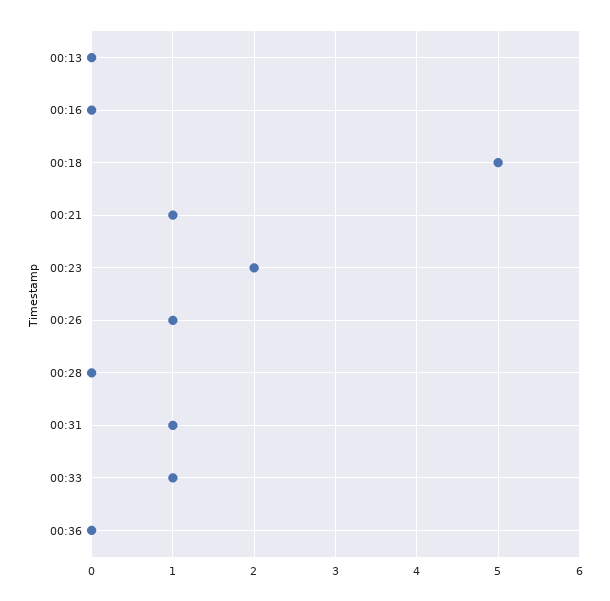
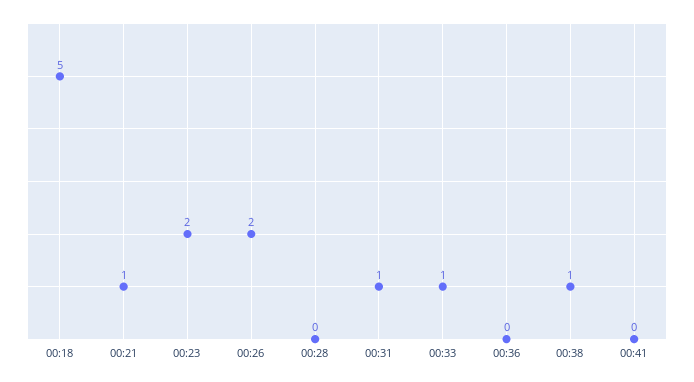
00:13: 0 -> none
00:16: 0 -> none
00:26: 1 -> 2
00:38: none -> 1
00:41: none -> 0

